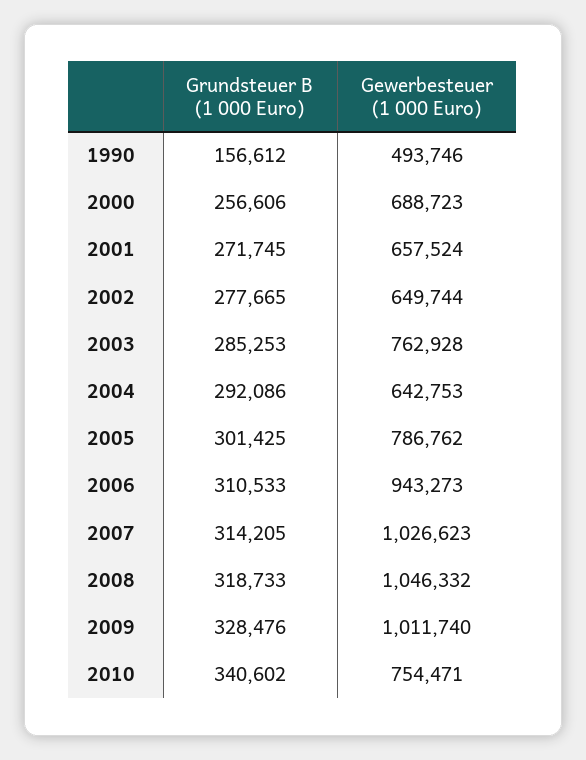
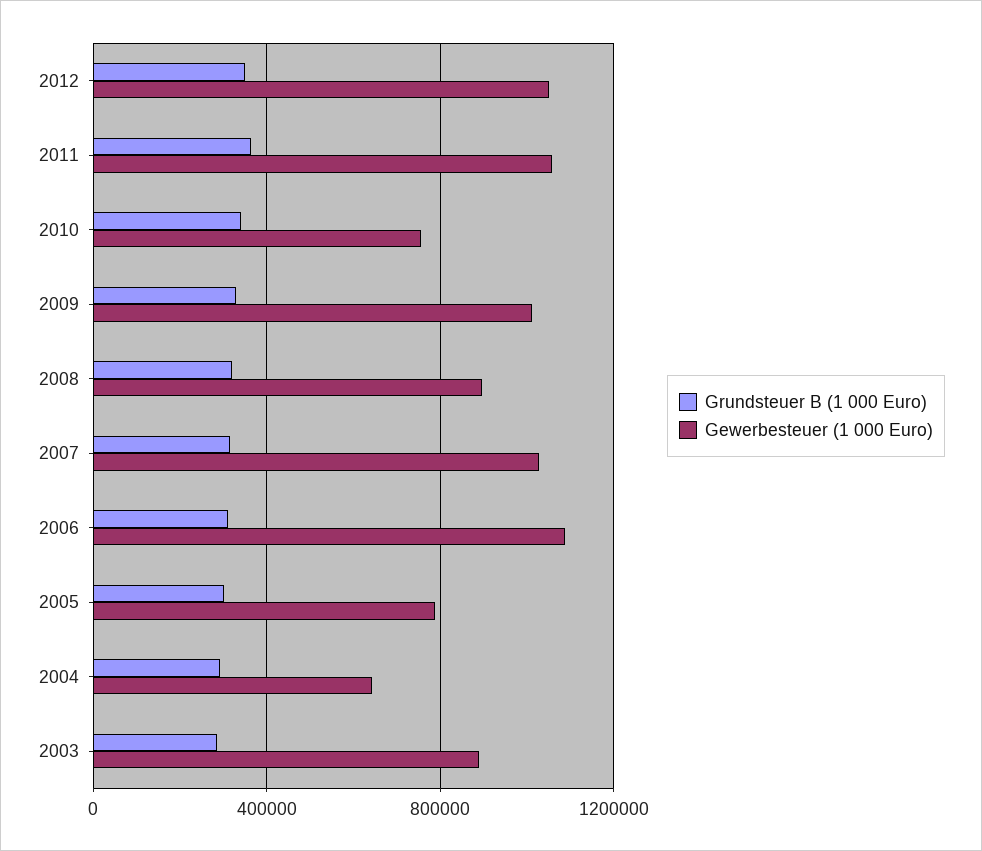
Grundsteuer B (1 000 Euro), 1990: 156612 -> none
Gewerbesteuer (1 000 Euro), 1990: 493746 -> none
Grundsteuer B (1 000 Euro), 2000: 256606 -> none
Gewerbesteuer (1 000 Euro), 2000: 688723 -> none
Grundsteuer B (1 000 Euro), 2001: 271745 -> none
Gewerbesteuer (1 000 Euro), 2001: 657524 -> none
Grundsteuer B (1 000 Euro), 2002: 277665 -> none
Gewerbesteuer (1 000 Euro), 2002: 649744 -> none
Gewerbesteuer (1 000 Euro), 2003: 762928 -> 900000
Gewerbesteuer (1 000 Euro), 2006: 943273 -> 1100000
Gewerbesteuer (1 000 Euro), 2008: 1046332 -> 900000
Grundsteuer B (1 000 Euro), 2012: none -> 350000
Gewerbesteuer (1 000 Euro), 2012: none -> 1050000
Grundsteuer B (1 000 Euro), 2011: none -> 350000
Gewerbesteuer (1 000 Euro), 2011: none -> 1050000

